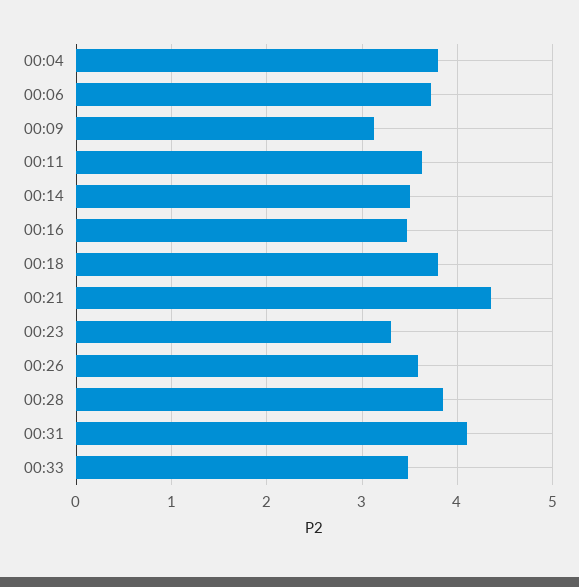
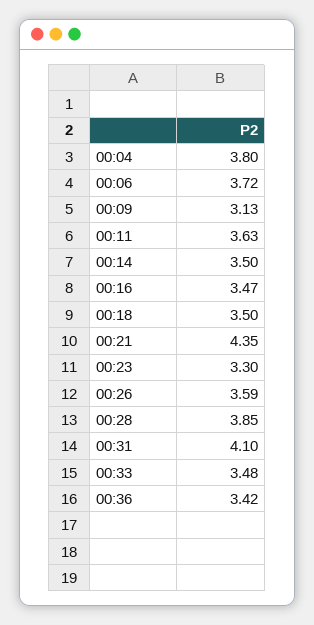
00:18: 3.8 -> 3.5
00:36: none -> 3.42

